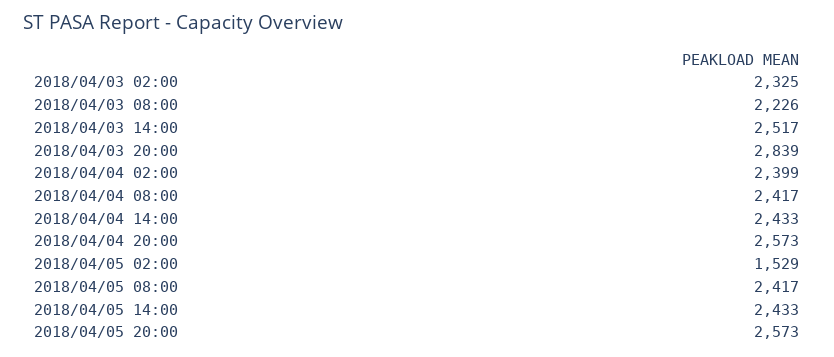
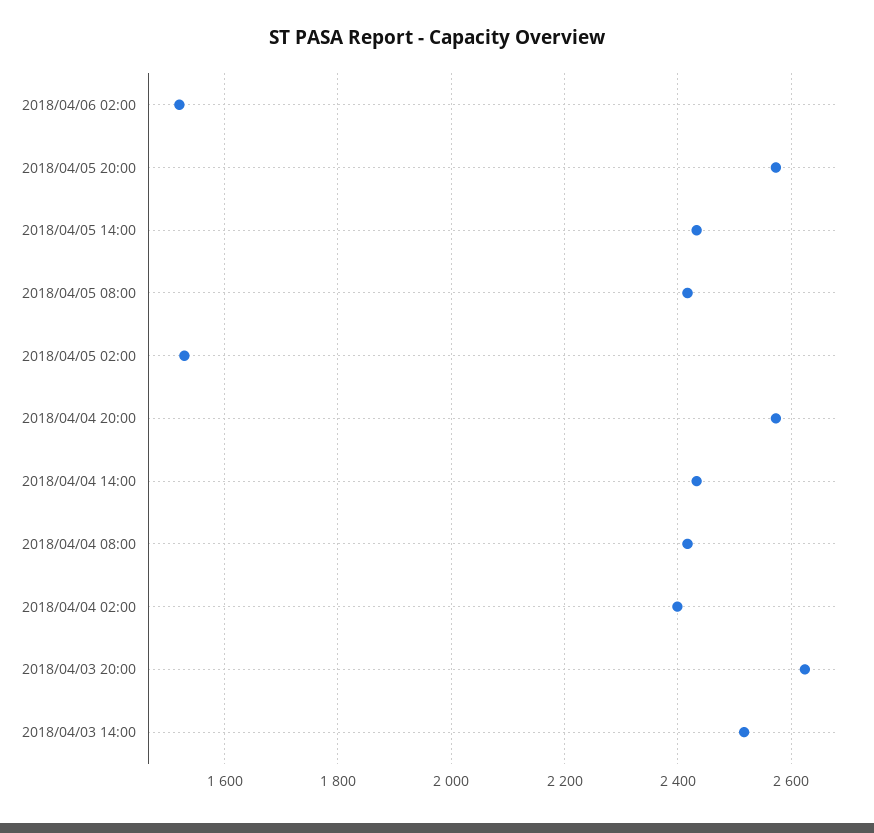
2018/04/03 02:00: 2325 -> none
2018/04/03 08:00: 2226 -> none
2018/04/03 20:00: 2839 -> 2620
2018/04/06 02:00: none -> 1520

